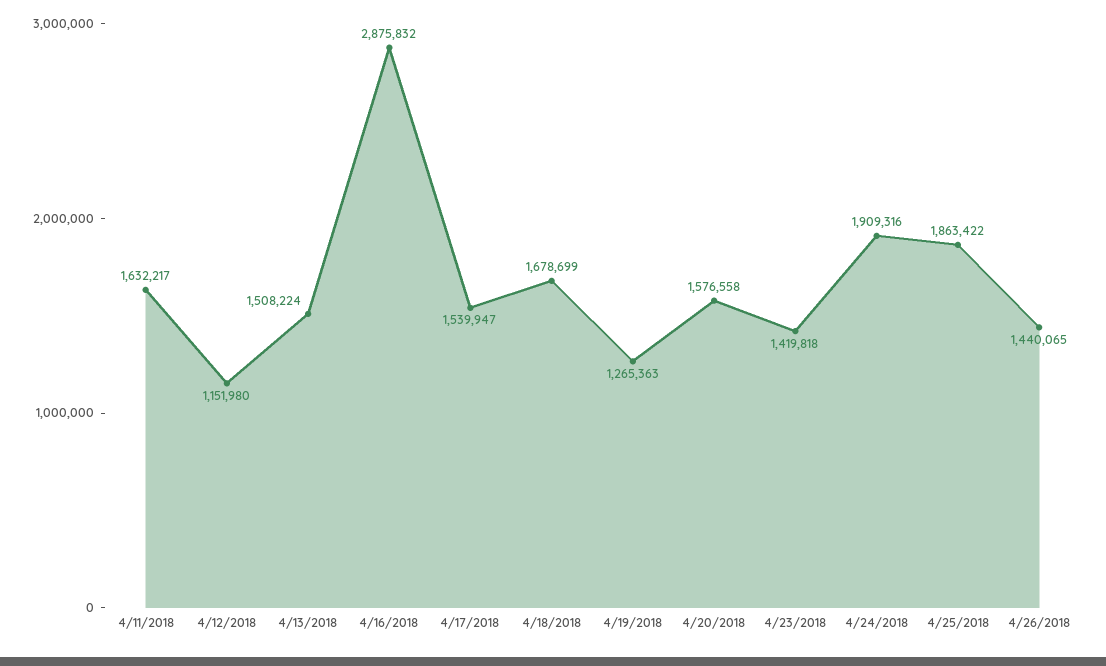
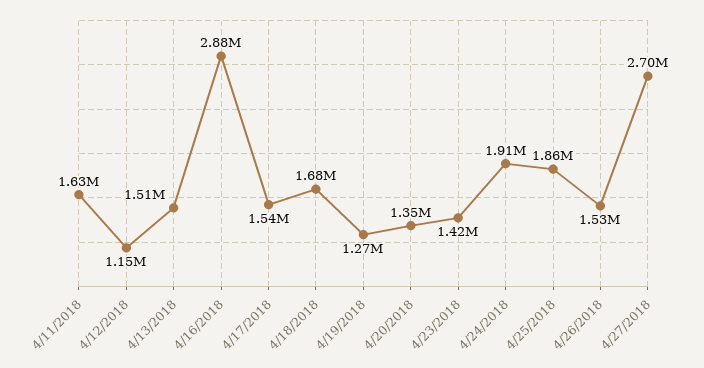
4/20/2018: 1576558 -> 1350000
4/26/2018: 1440065 -> 1530000
4/27/2018: none -> 2700000

